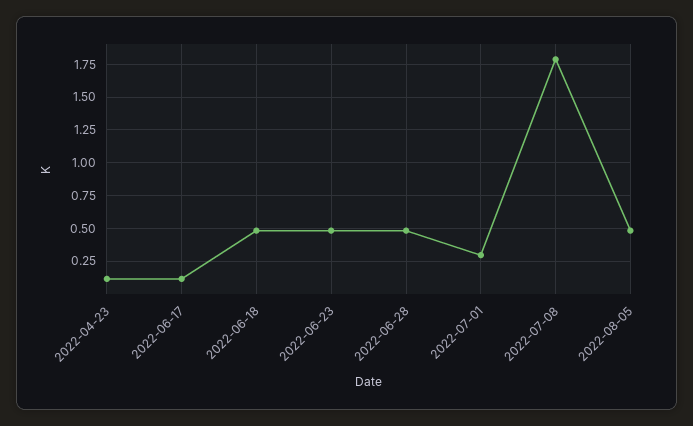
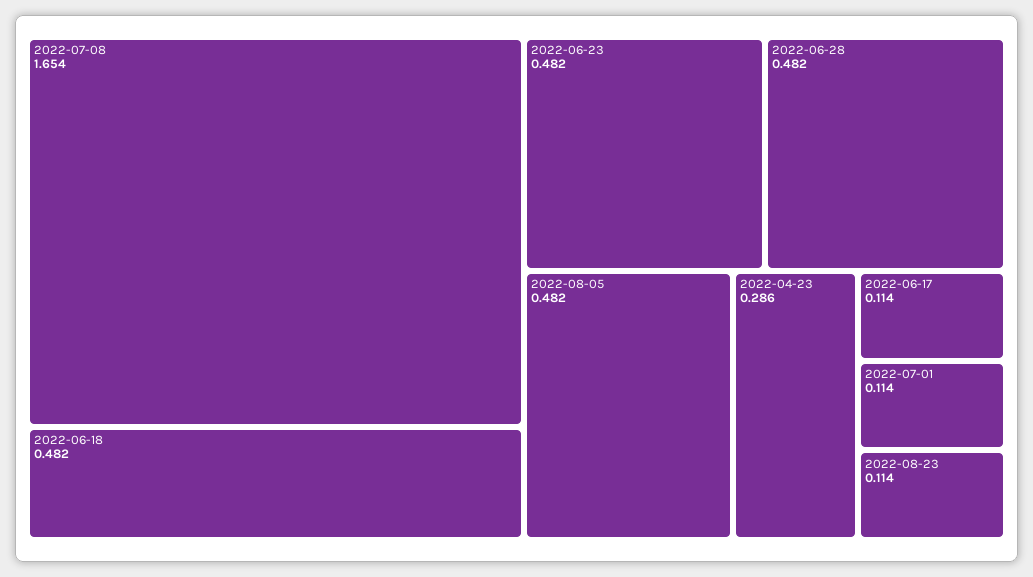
2022-04-23: 0.1 -> 0.286
2022-07-01: 0.3 -> 0.114
2022-07-08: 1.8 -> 1.654
2022-08-23: none -> 0.114

